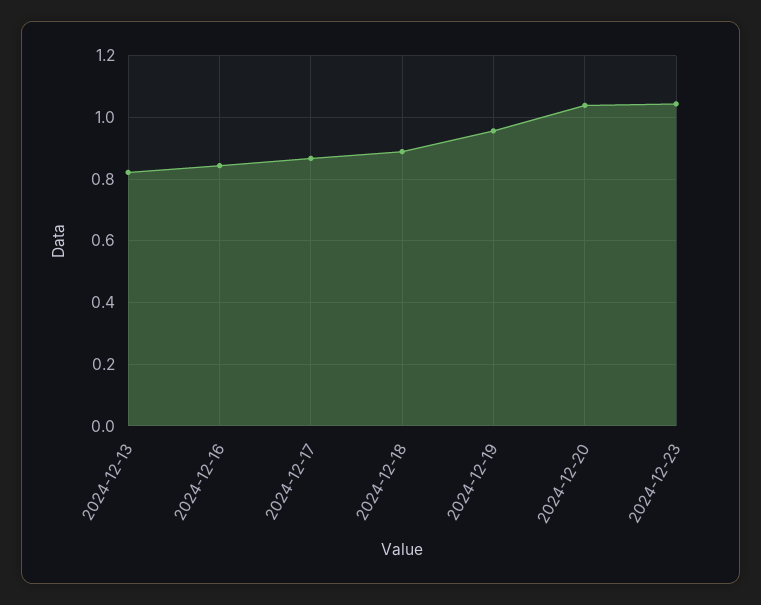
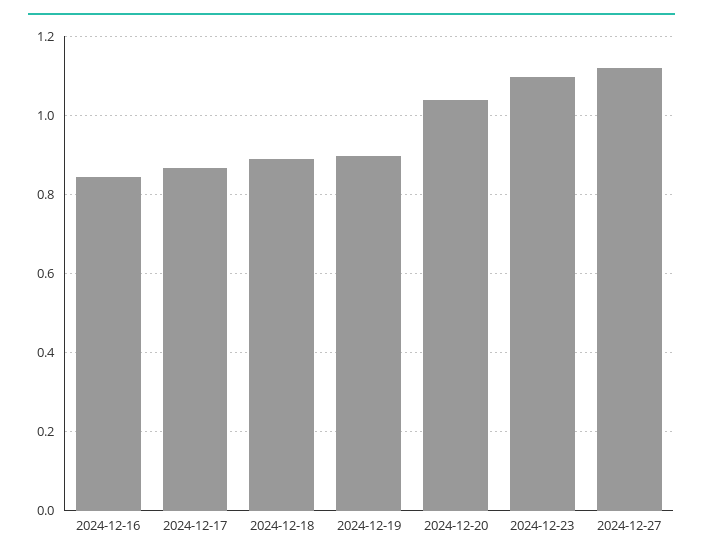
2024-12-13: 0.82 -> none
2024-12-19: 0.96 -> 0.9
2024-12-23: 1.04 -> 1.1
2024-12-27: none -> 1.12

